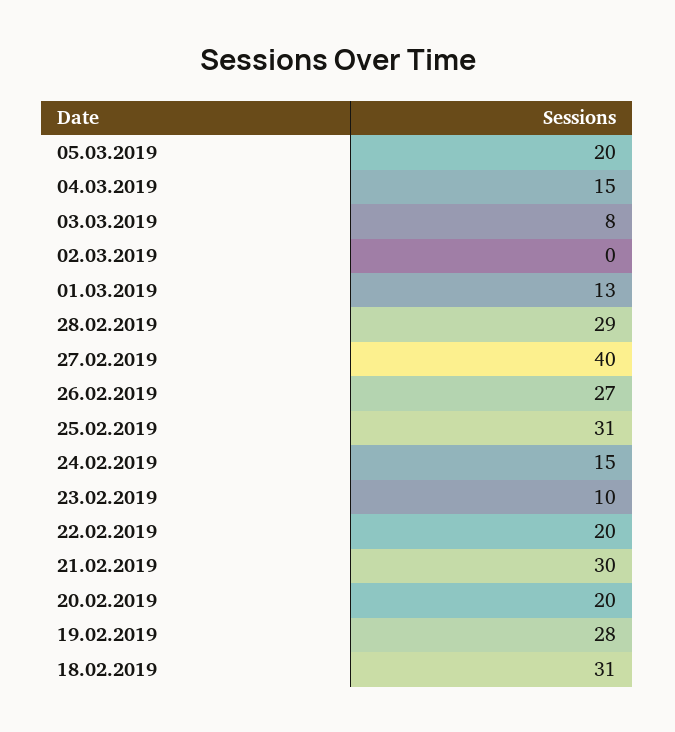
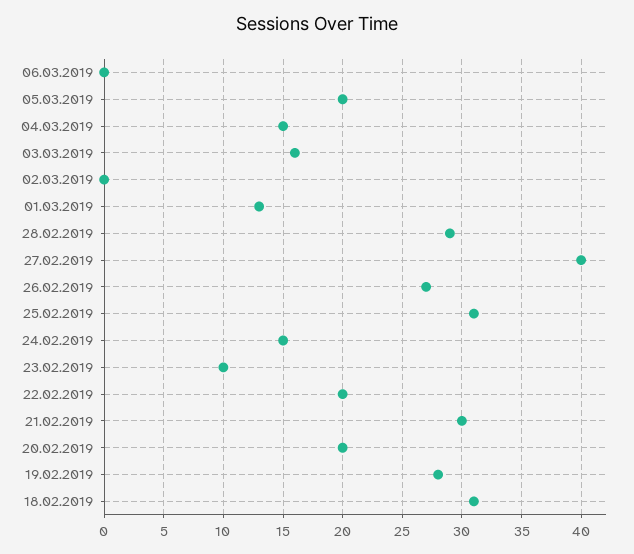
03.03.2019: 8 -> 16
06.03.2019: none -> 0

